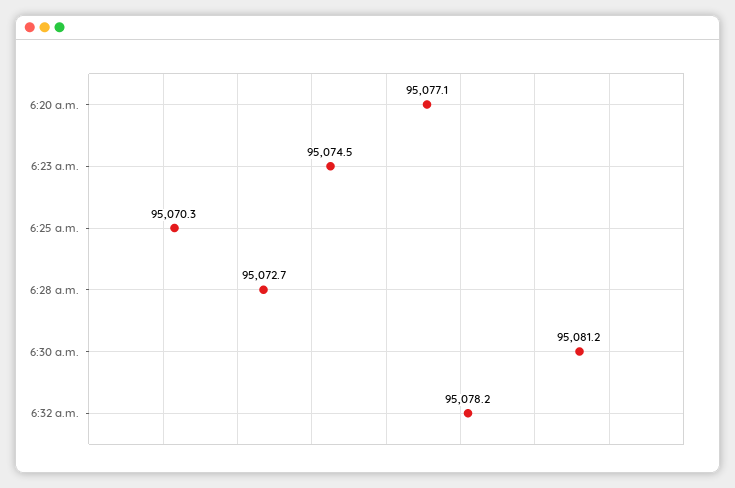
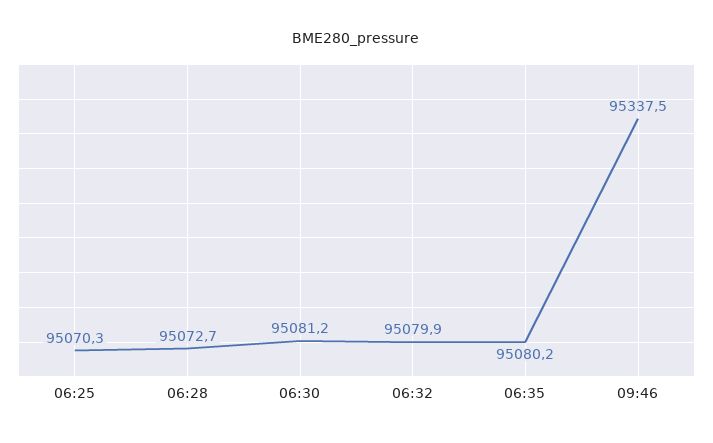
6:20 a.m.: 95077.1 -> none
6:23 a.m.: 95074.5 -> none
6:32 a.m.: 95078.2 -> 95079.9
06:35: none -> 95080.2
09:46: none -> 95337.5

